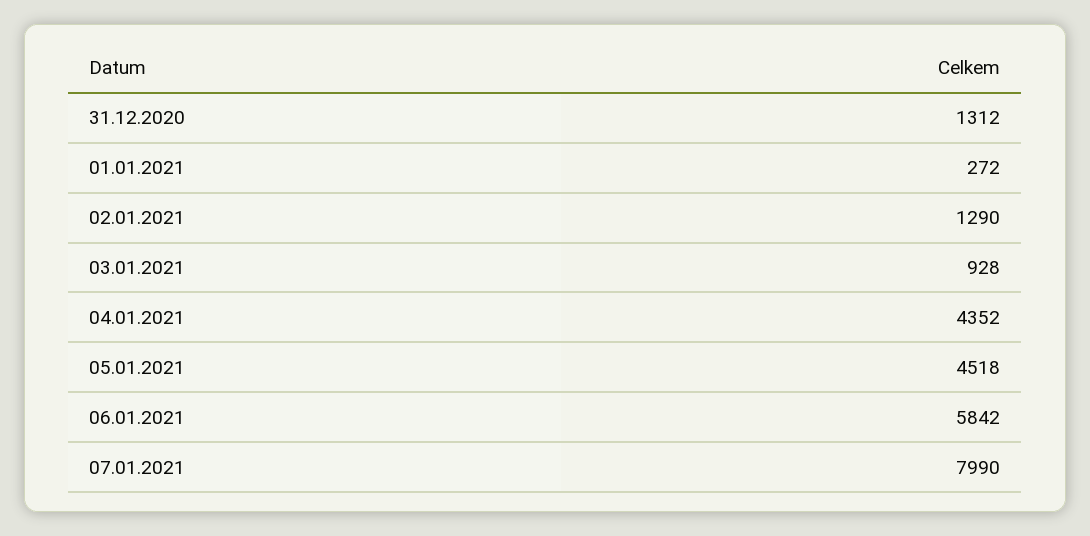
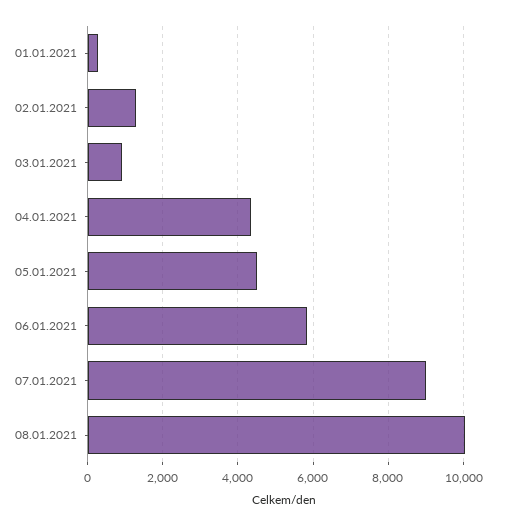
31.12.2020: 1312 -> none
07.01.2021: 7990 -> 9000
08.01.2021: none -> 10000

